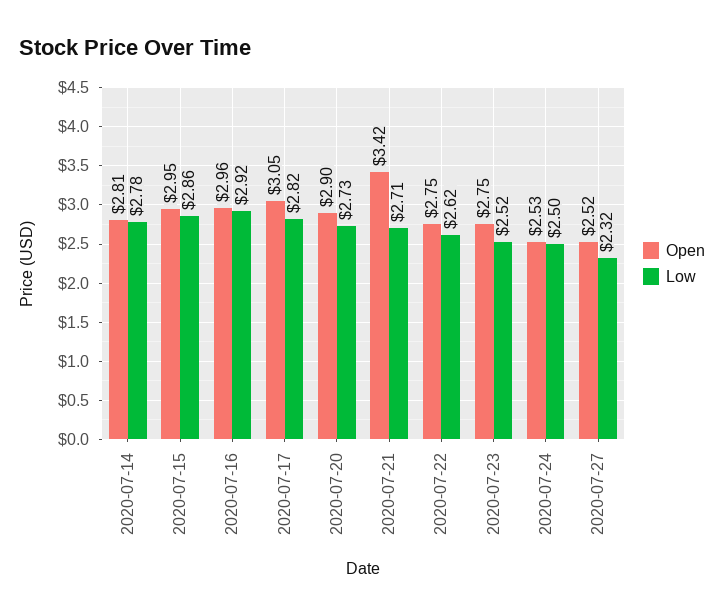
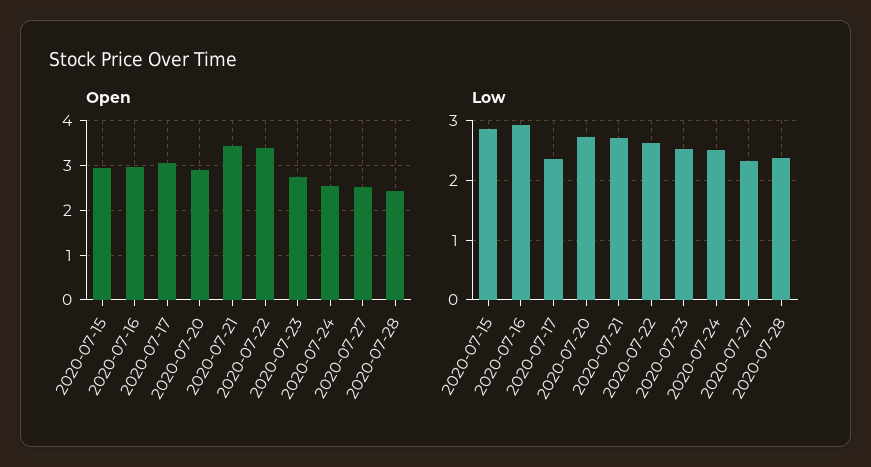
Open, 2020-07-14: 2.81 -> none
Low, 2020-07-14: 2.78 -> none
Low, 2020-07-17: 2.82 -> 2.4
Open, 2020-07-22: 2.75 -> 3.4
Open, 2020-07-28: none -> 2.4
Low, 2020-07-28: none -> 2.4

